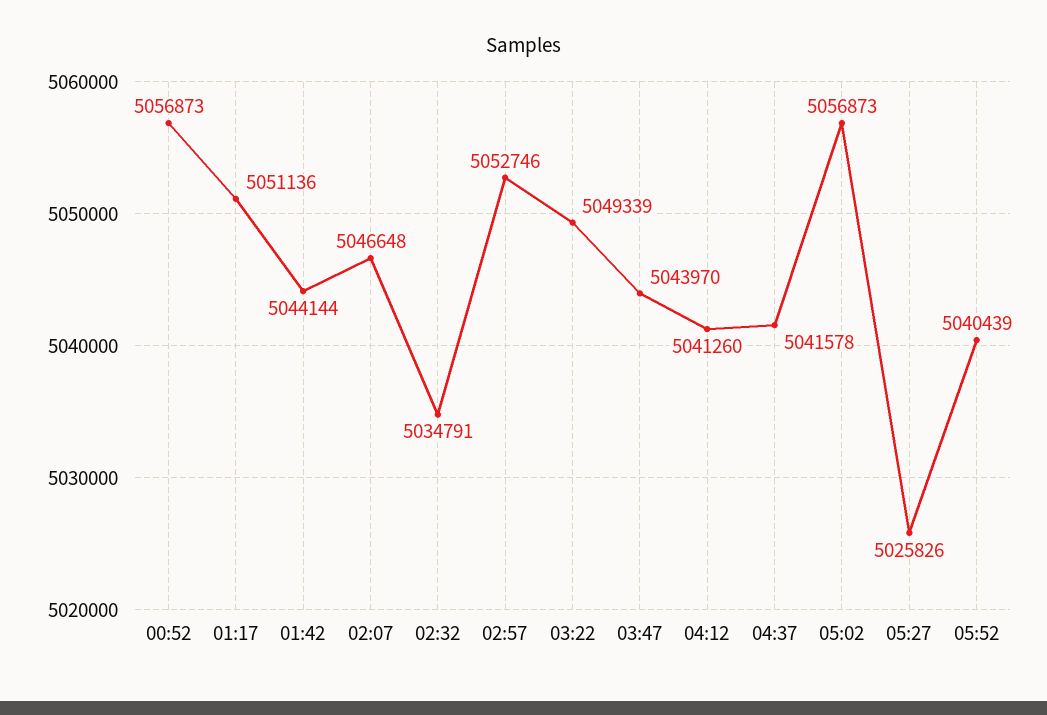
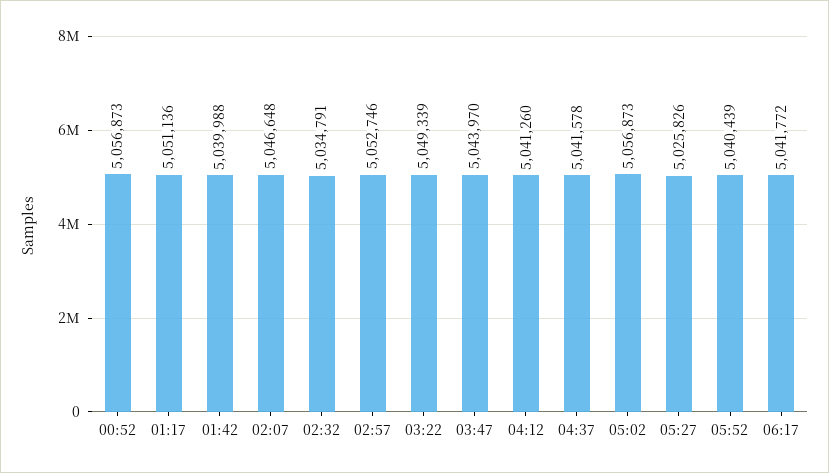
01:42: 5044144 -> 5039988
06:17: none -> 5041772

